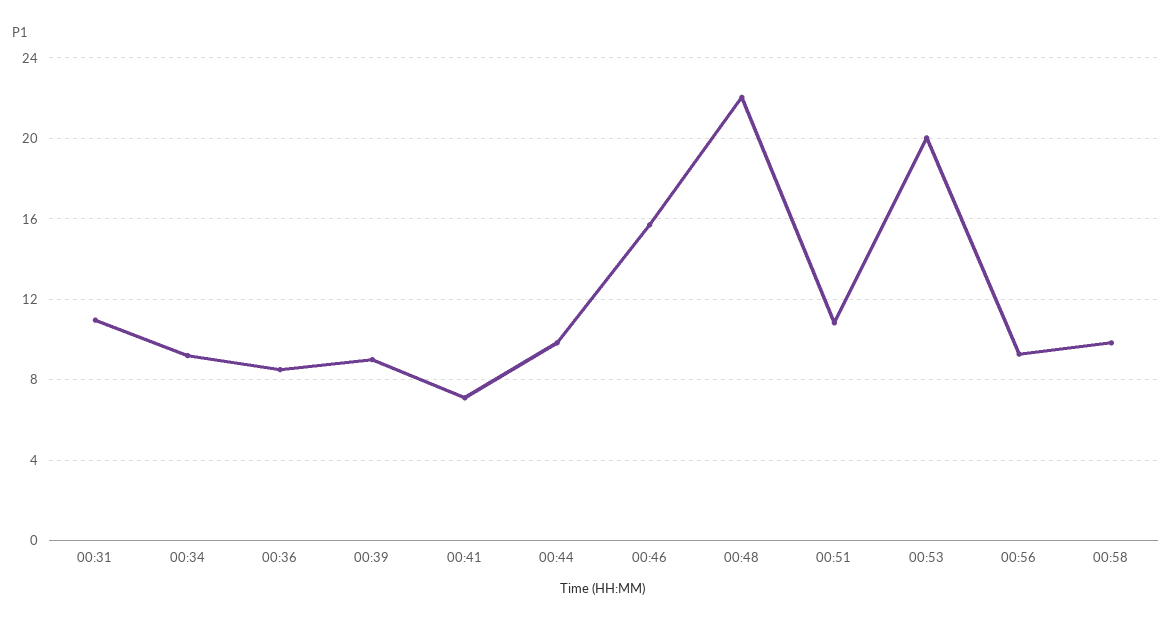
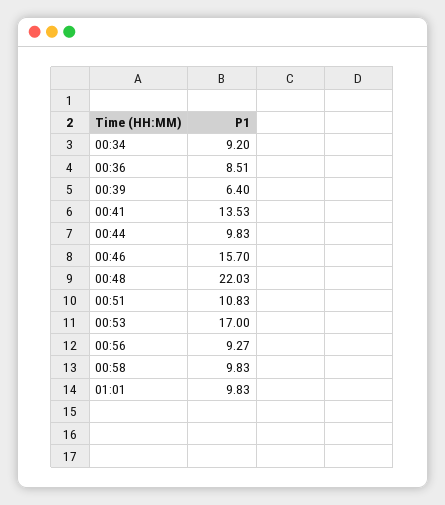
00:31: 11 -> none
00:39: 9 -> 6.4
00:41: 7 -> 13.53
00:53: 20 -> 17
01:01: none -> 9.83

